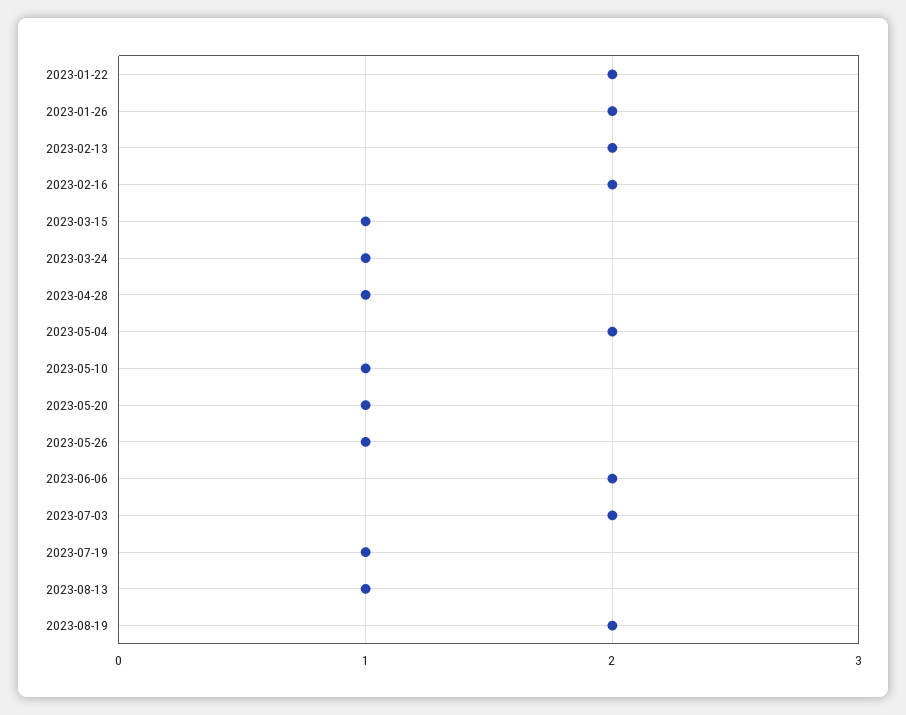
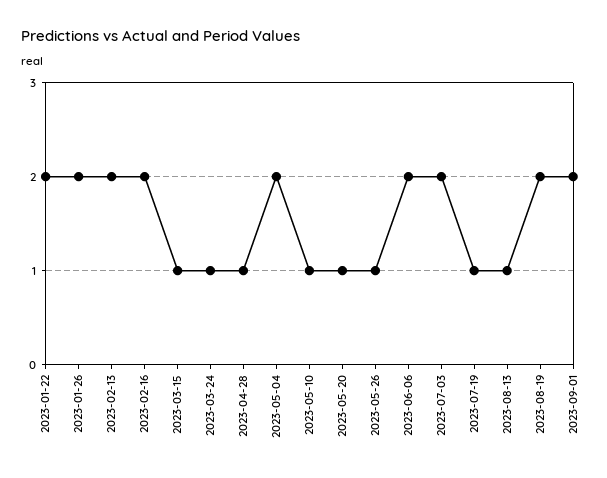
2023-09-01: none -> 2

